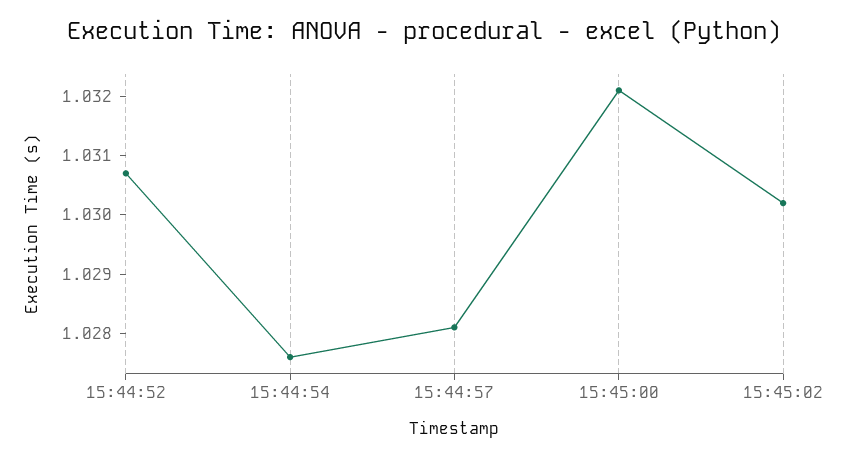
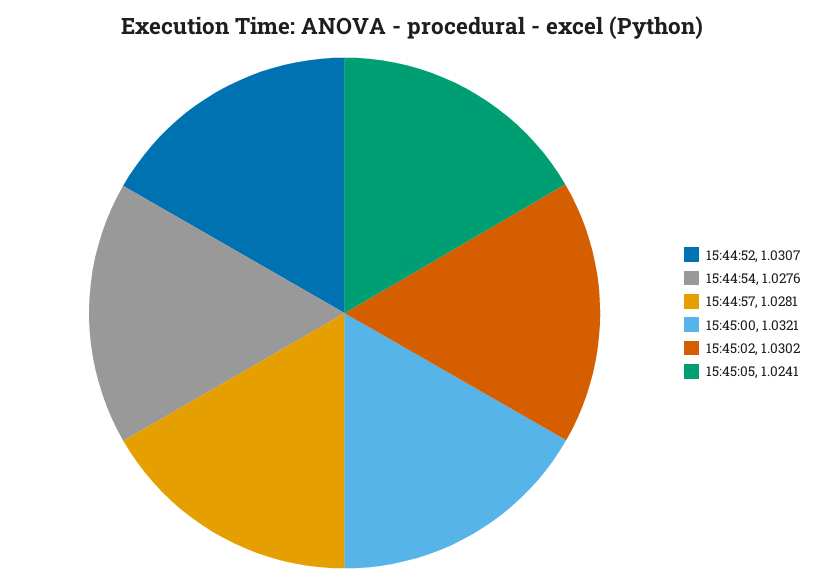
15:45:05: none -> 1.0241

